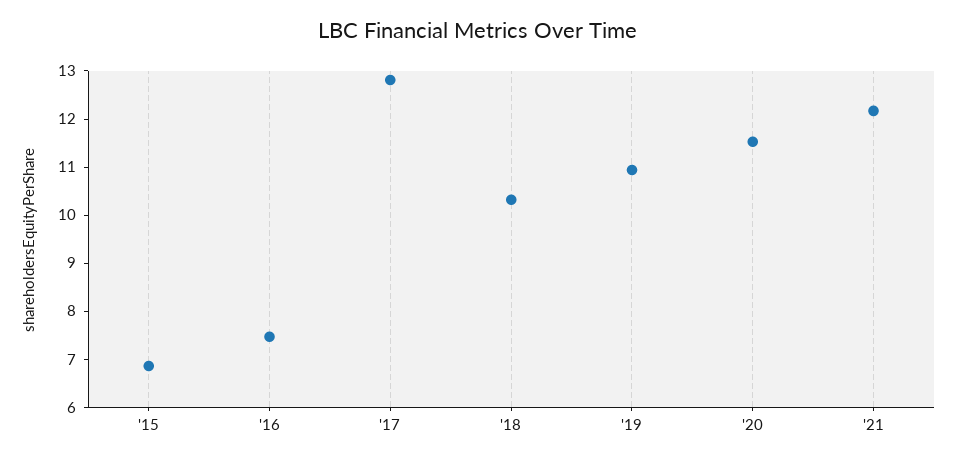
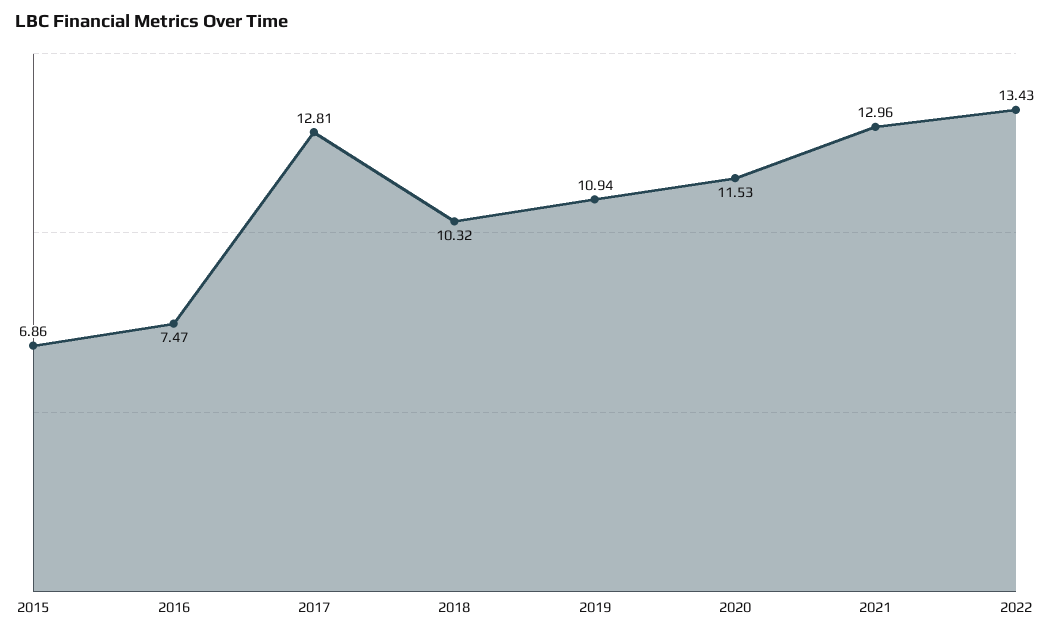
'21: 12.2 -> 12.96
2022: none -> 13.43

